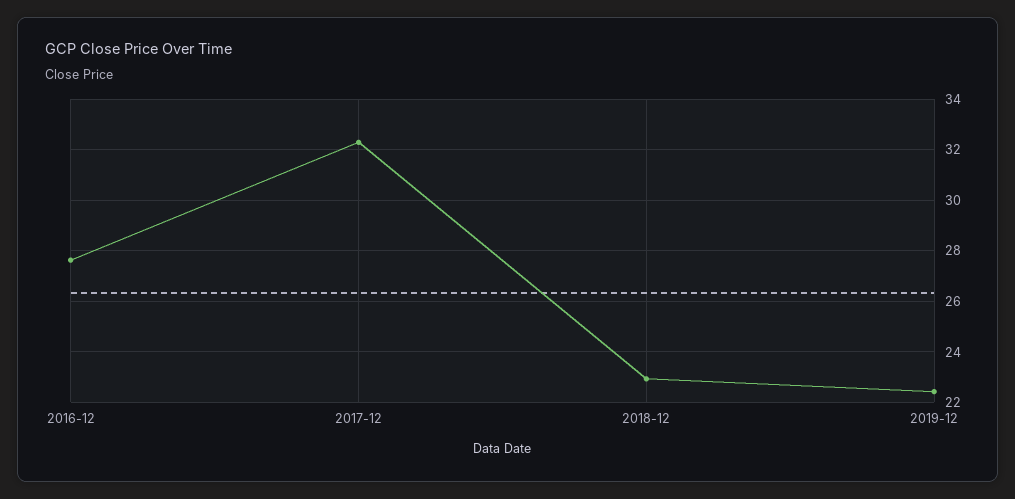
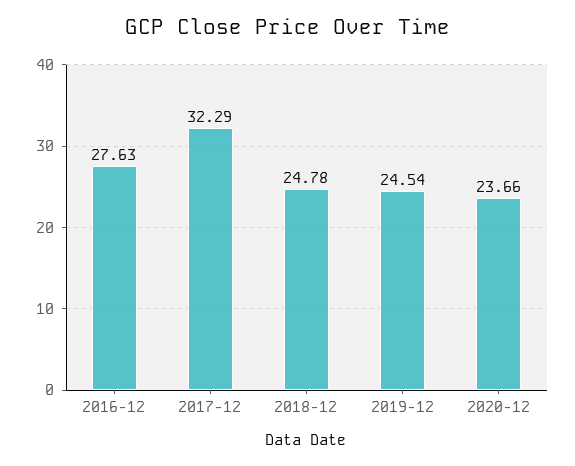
2018-12: 23 -> 24.78
2019-12: 22.5 -> 24.54
2020-12: none -> 23.66

